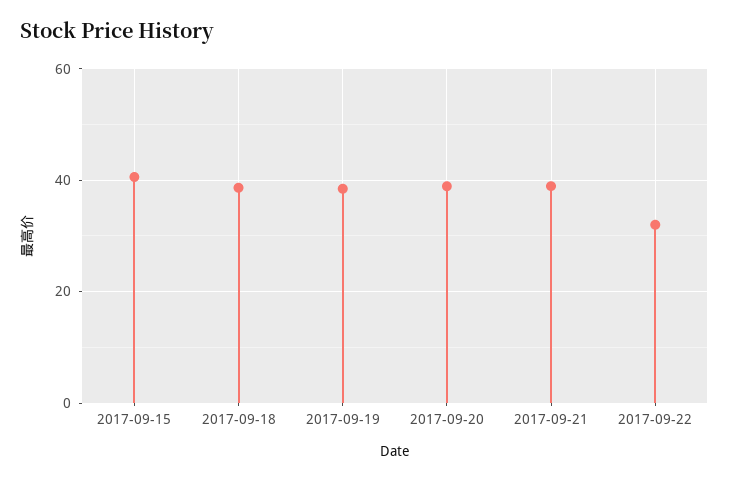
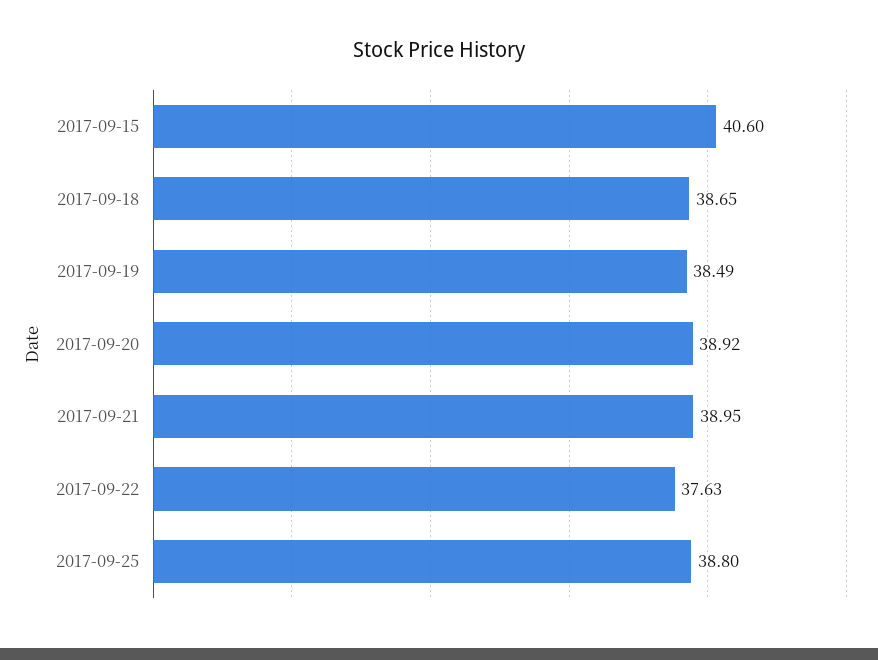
2017-09-22: 32 -> 37.63
2017-09-25: none -> 38.8

